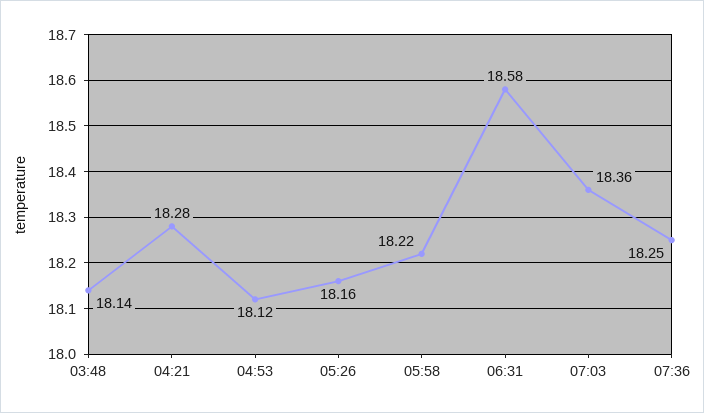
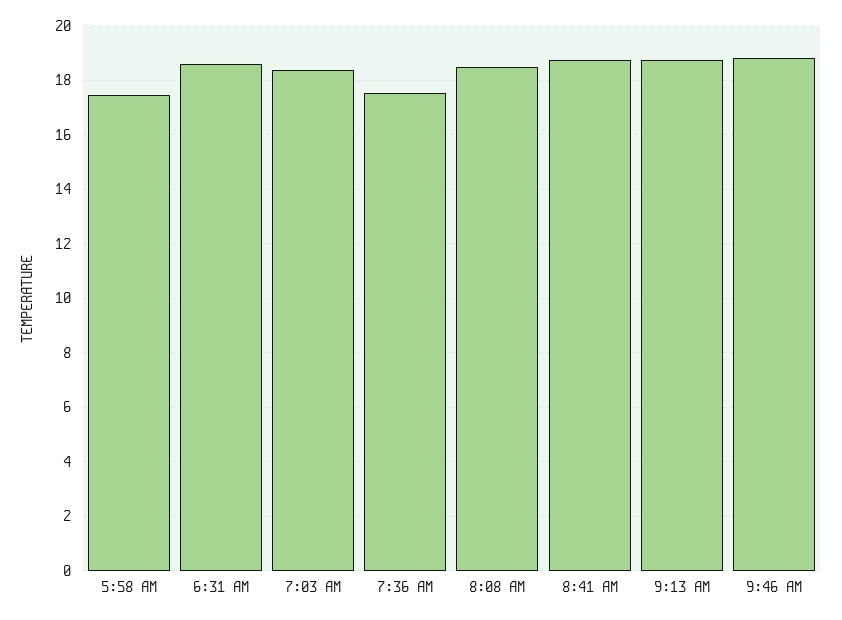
03:48: 18.14 -> none
04:21: 18.28 -> none
04:53: 18.12 -> none
05:26: 18.16 -> none
05:58: 18.22 -> 17.5
07:36: 18.25 -> 17.5
8:08 AM: none -> 18.5
8:41 AM: none -> 18.75
9:13 AM: none -> 18.75
9:46 AM: none -> 18.75

